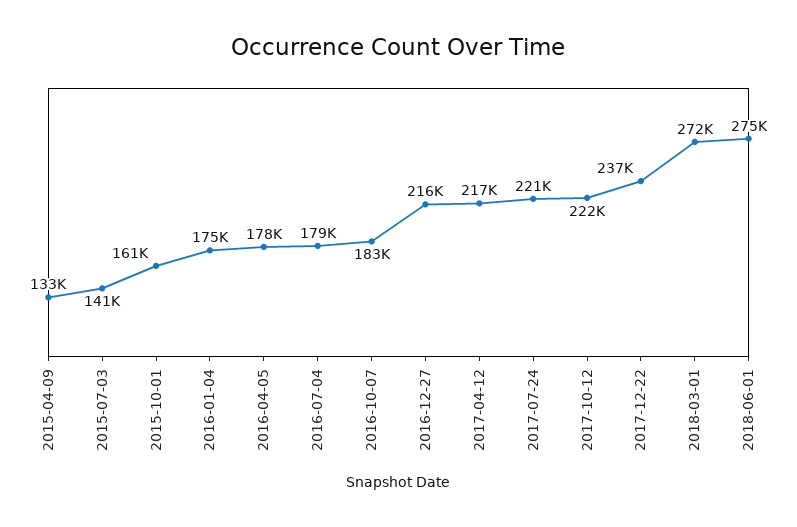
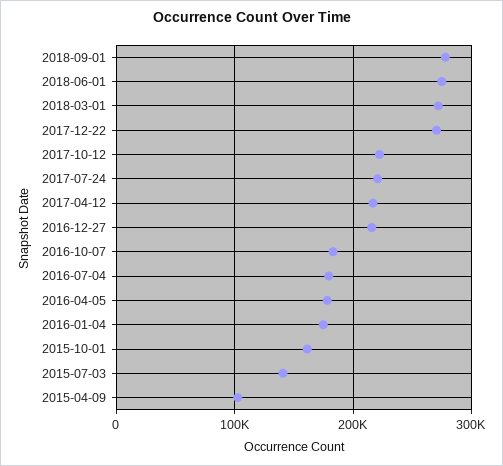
2015-04-09: 133000 -> 100000
2017-12-22: 237000 -> 270000
2018-09-01: none -> 280000

